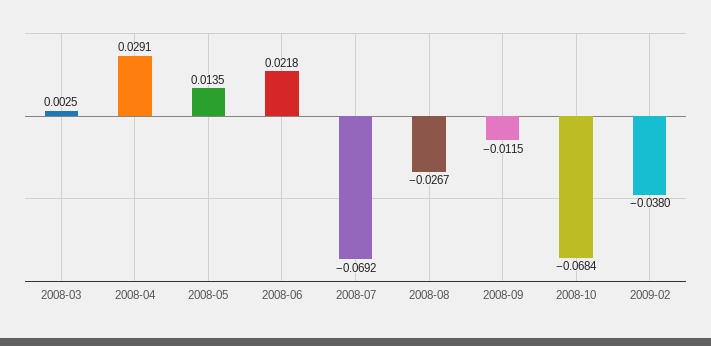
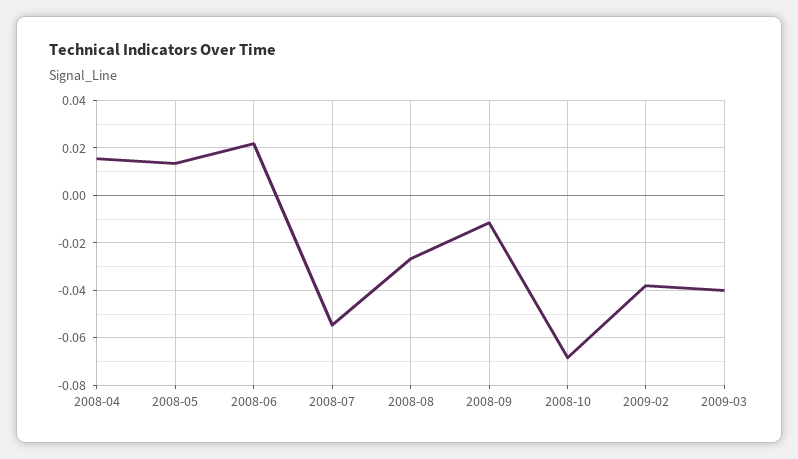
2008-03: 0.0025 -> none
2008-04: 0.0291 -> 0.015
2008-07: -0.0692 -> -0.055
2009-03: none -> -0.04

